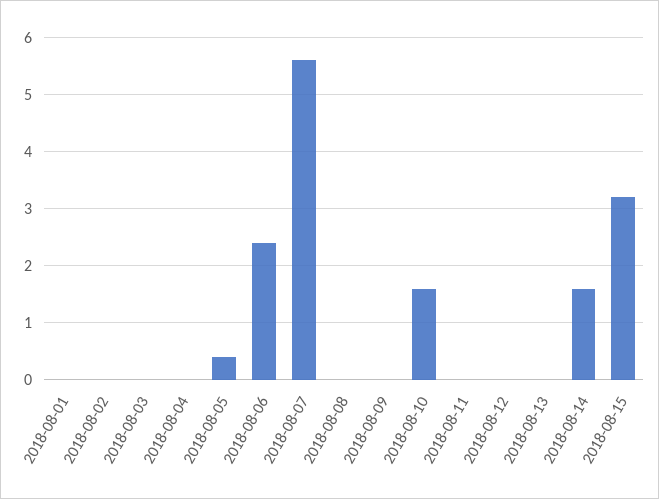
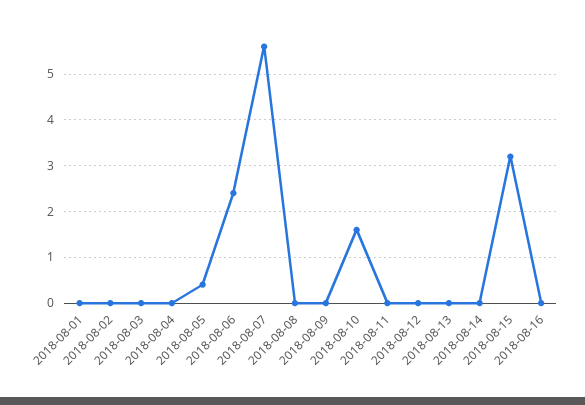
2018-08-14: 1.5 -> 0
2018-08-16: none -> 0

